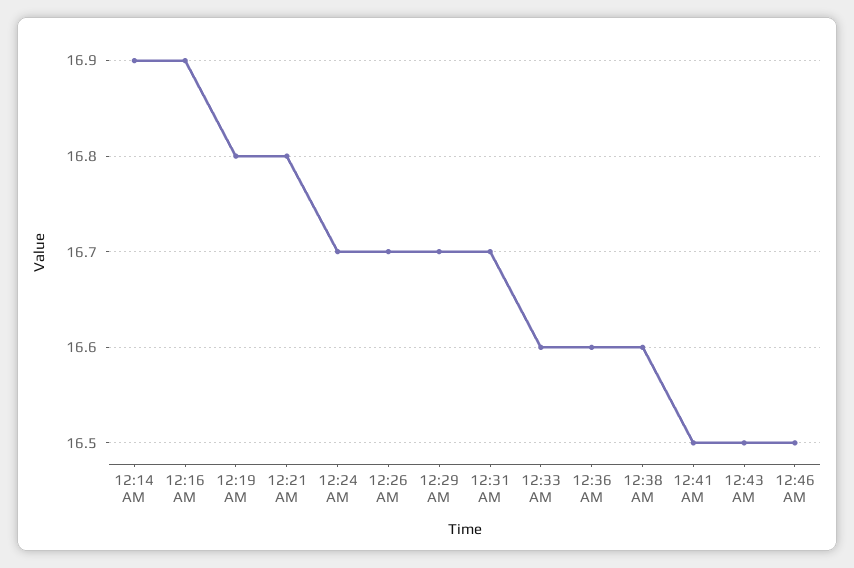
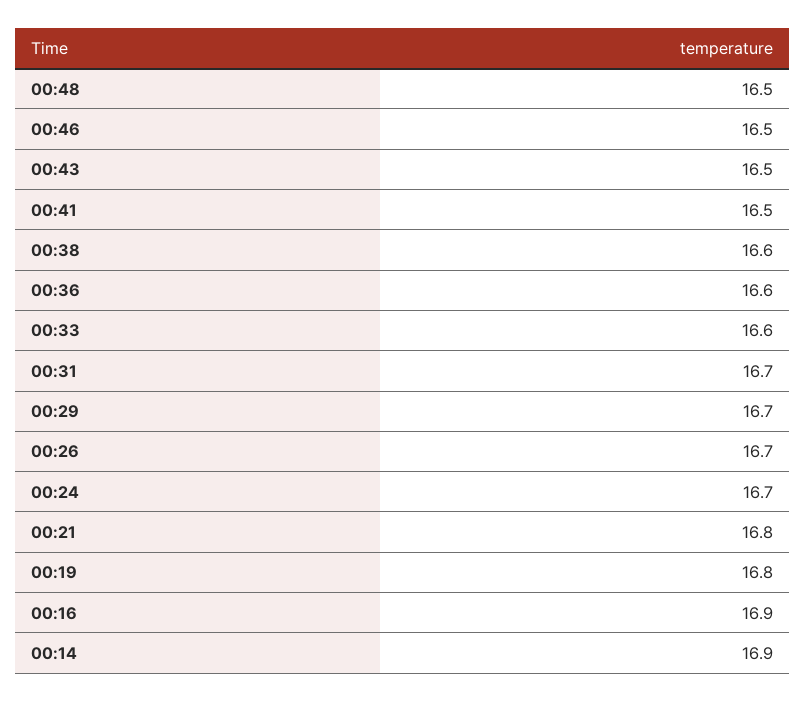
00:48: none -> 16.5

